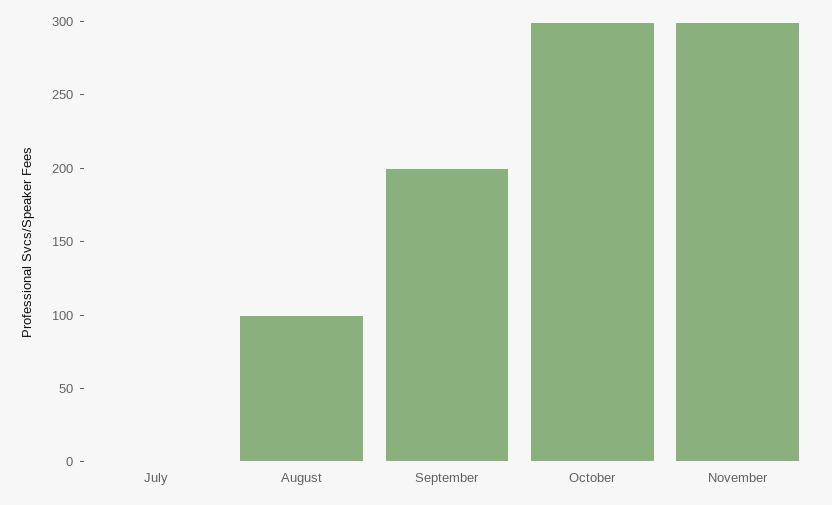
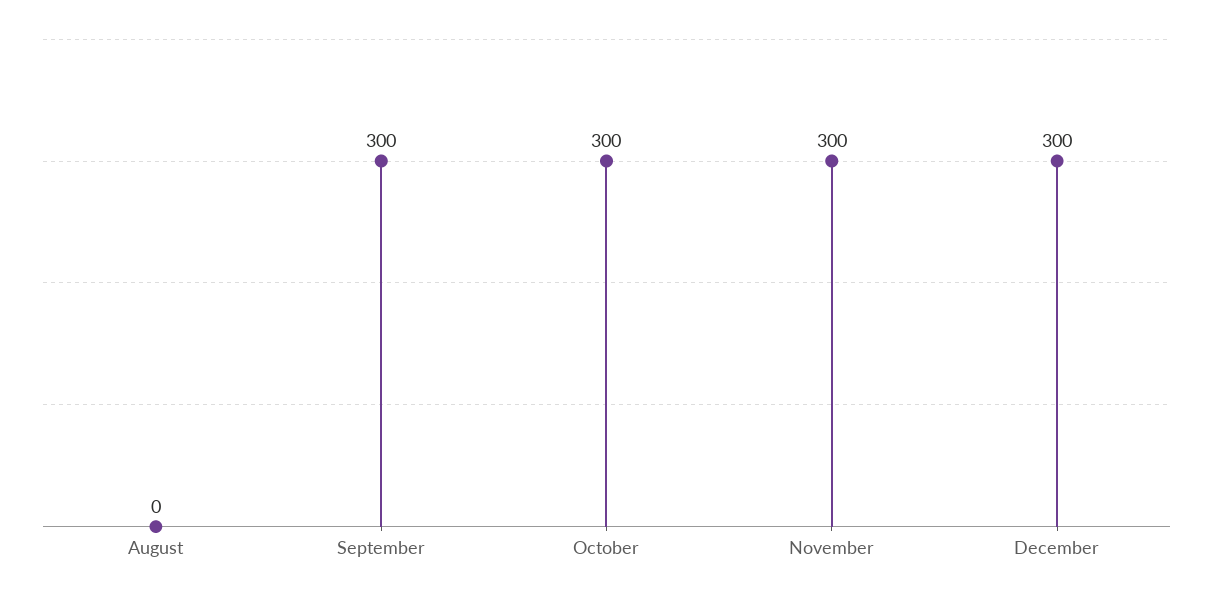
July: 0 -> none
August: 100 -> 0
September: 200 -> 300
December: none -> 300

